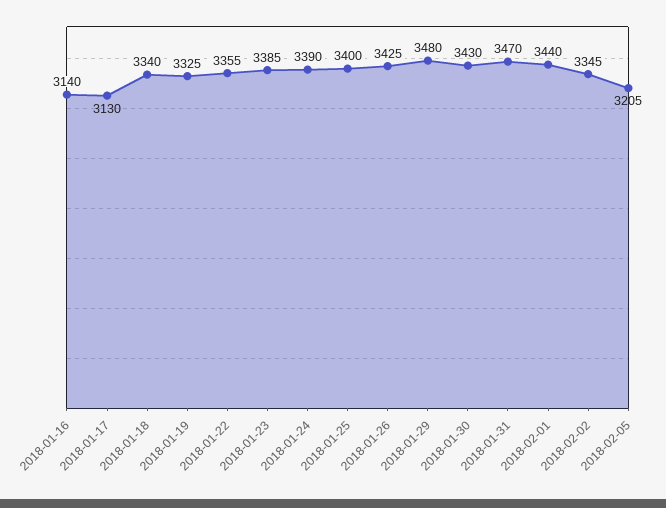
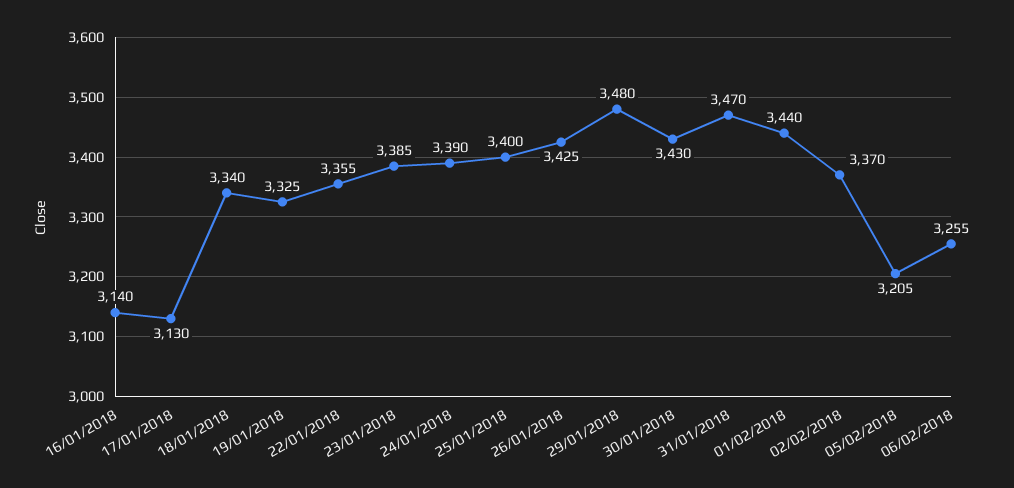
2018-02-02: 3345 -> 3370
06/02/2018: none -> 3255

